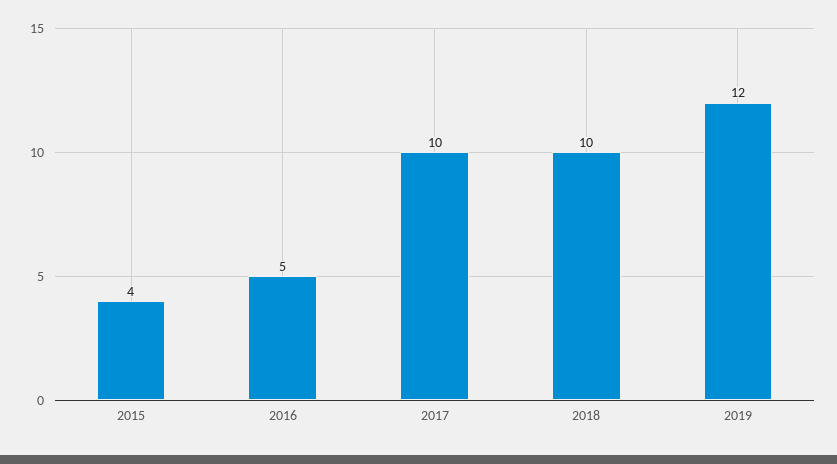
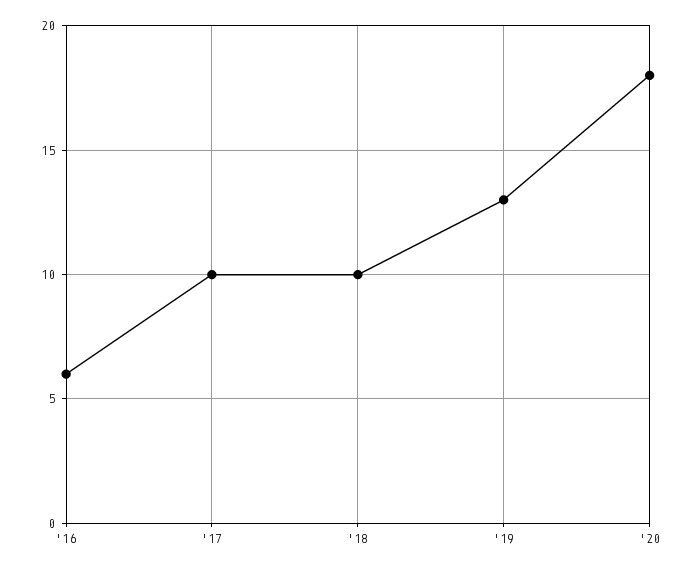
2015: 4 -> none
2016: 5 -> 6
2019: 12 -> 13
'20: none -> 18

